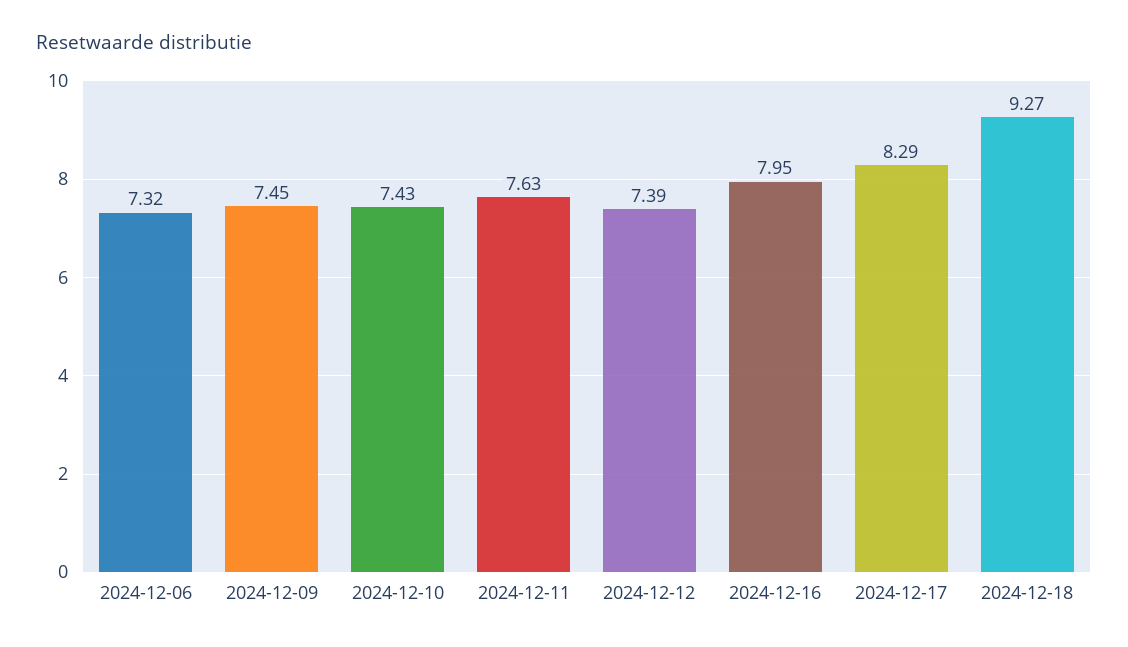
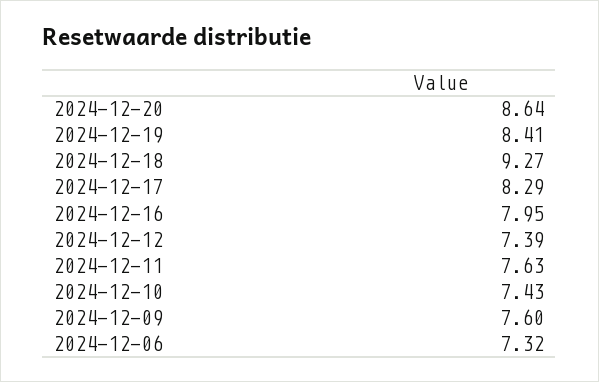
2024-12-09: 7.45 -> 7.6
2024-12-20: none -> 8.64
2024-12-19: none -> 8.41

